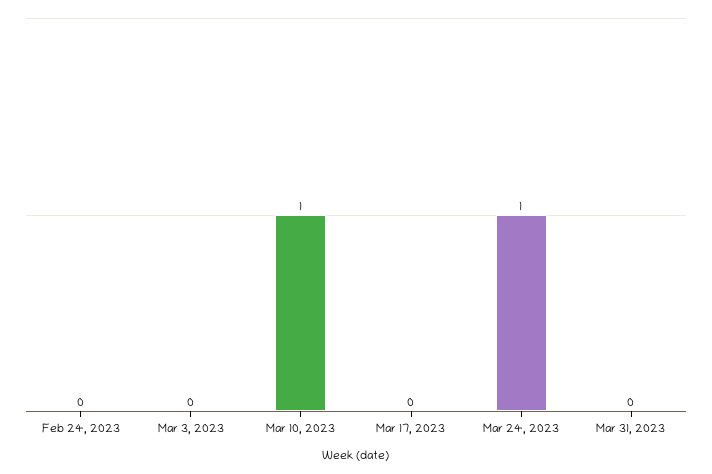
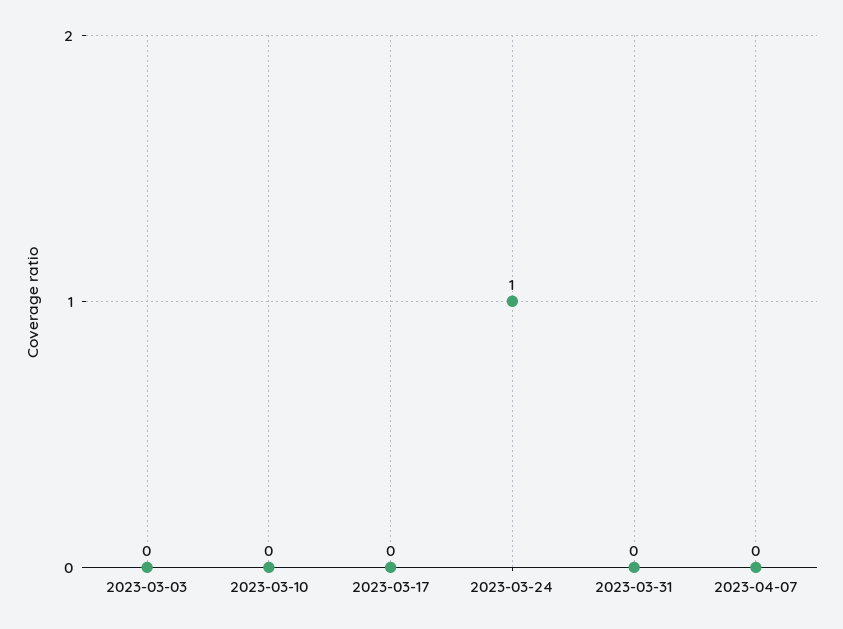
Feb 24, 2023: 0 -> none
Mar 10, 2023: 1 -> 0
2023-04-07: none -> 0

